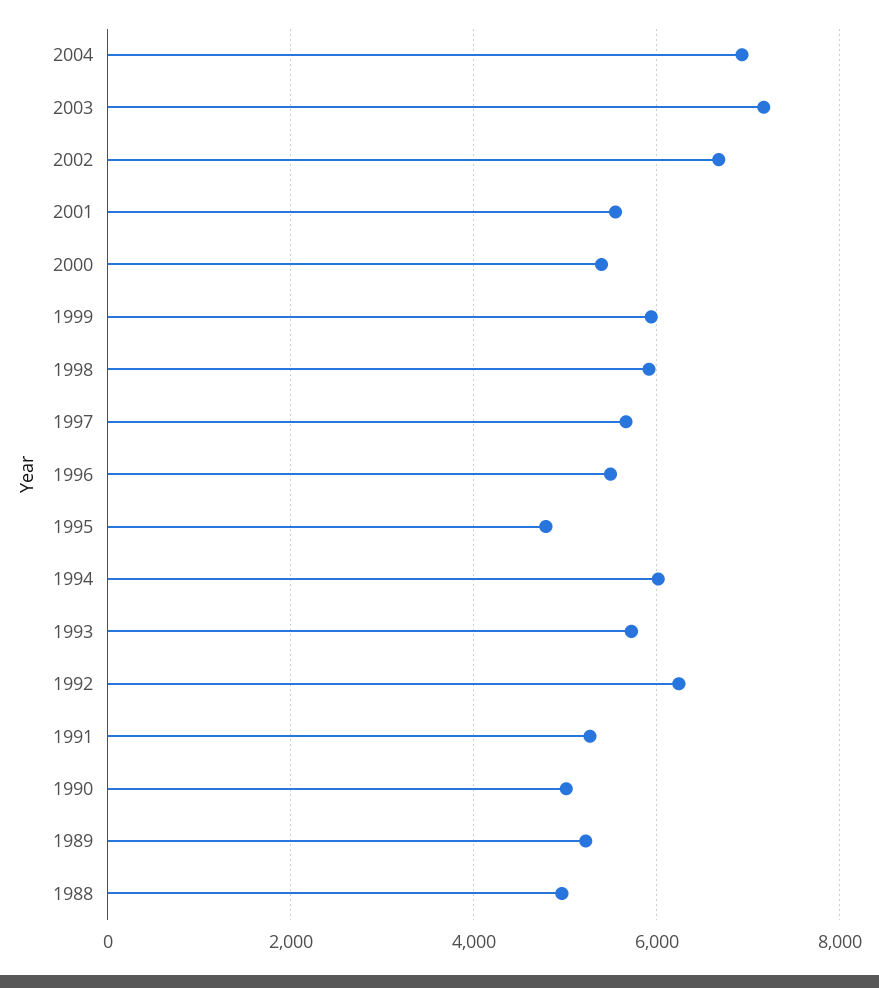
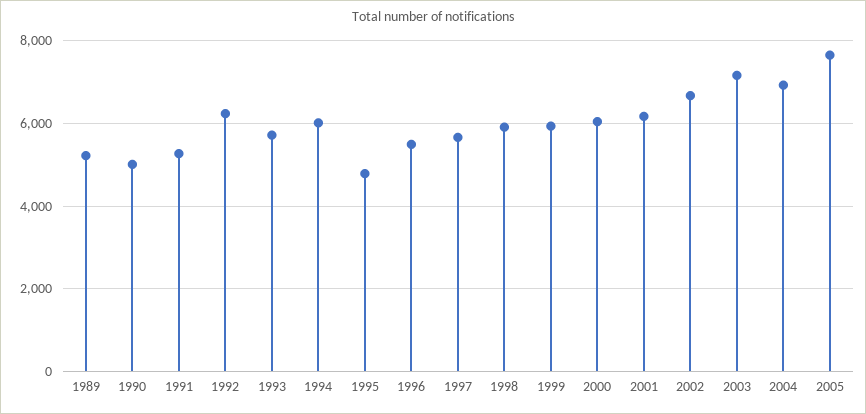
2001: 5600 -> 6200
2000: 5400 -> 6000
1988: 5000 -> none
2005: none -> 7600

